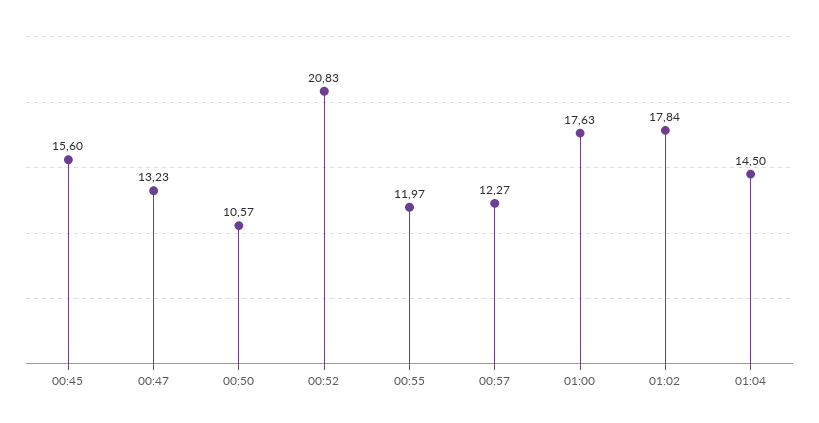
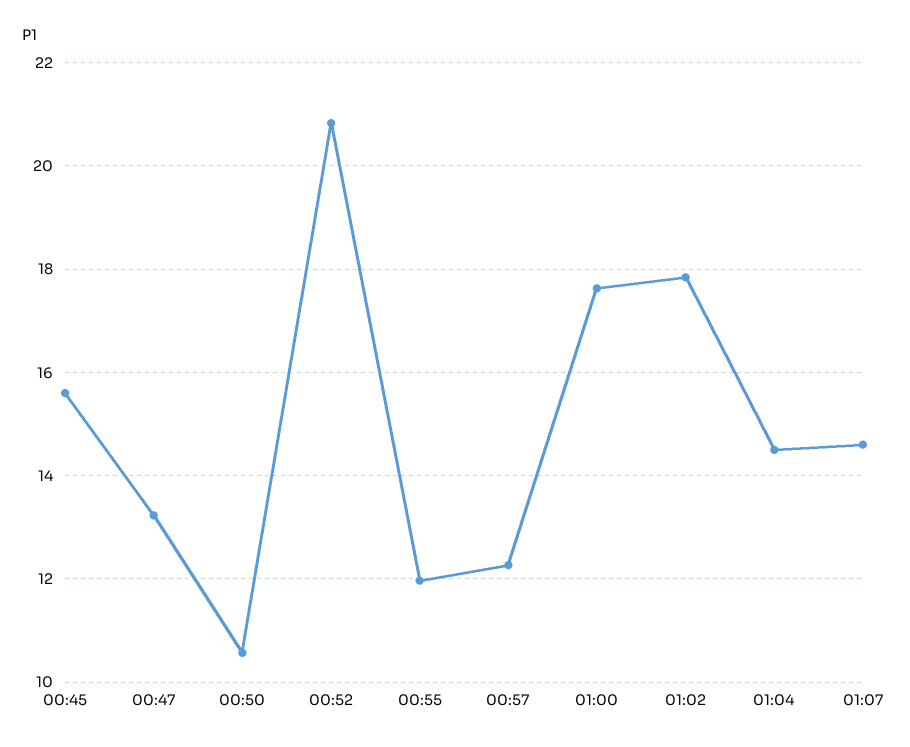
01:07: none -> 14.6

